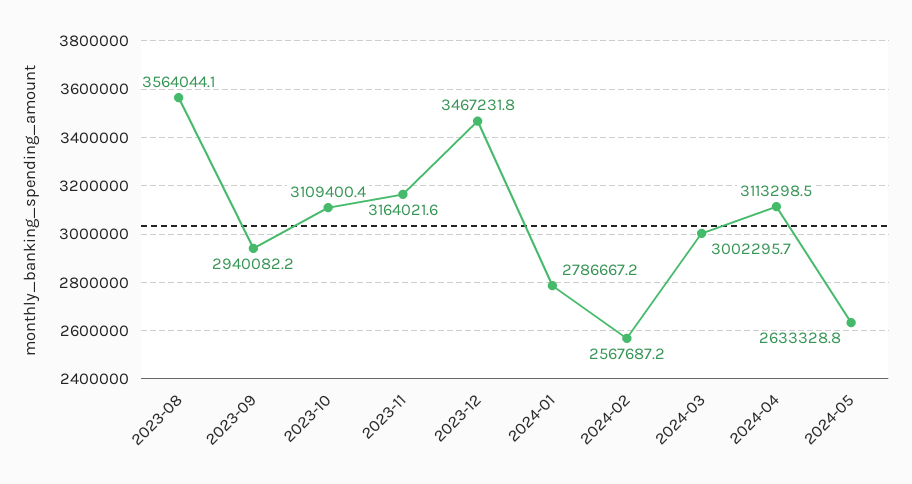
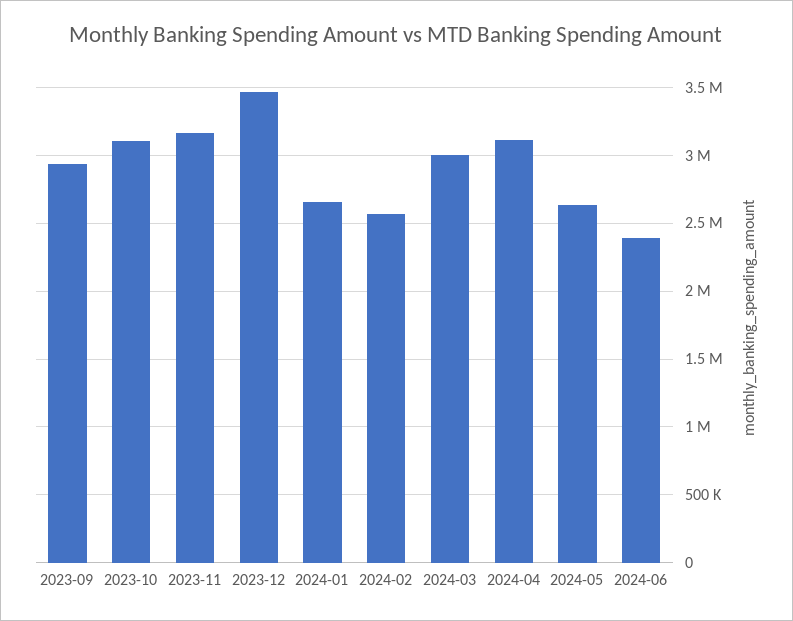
2023-08: 3564044.1 -> none
2024-01: 2786667.2 -> 2650000
2024-06: none -> 2400000

